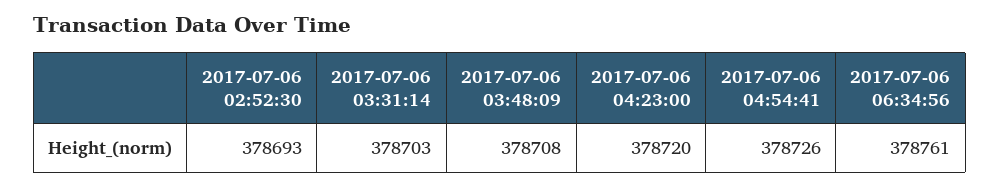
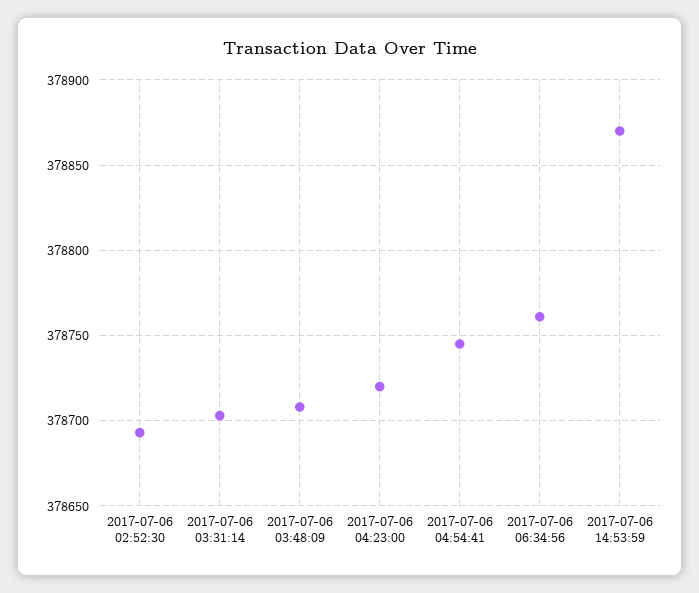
2017-07-06 04:54:41: 378726 -> 378745
2017-07-06 14:53:59: none -> 378870

